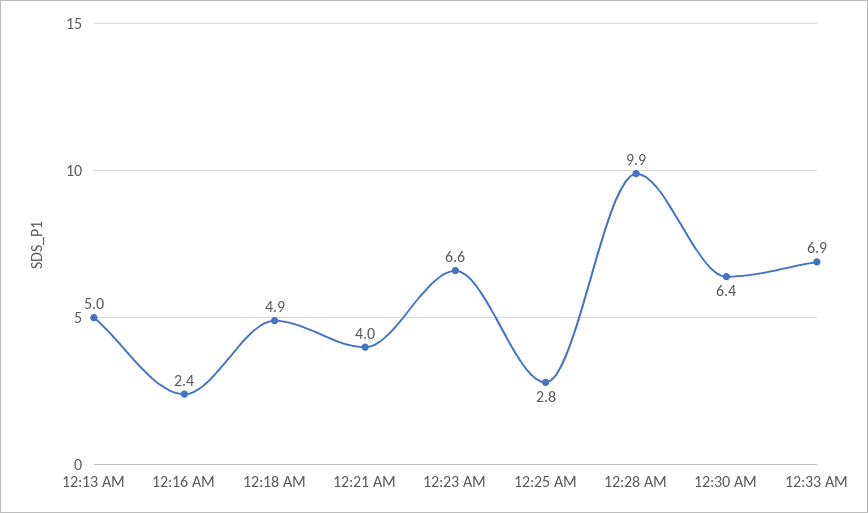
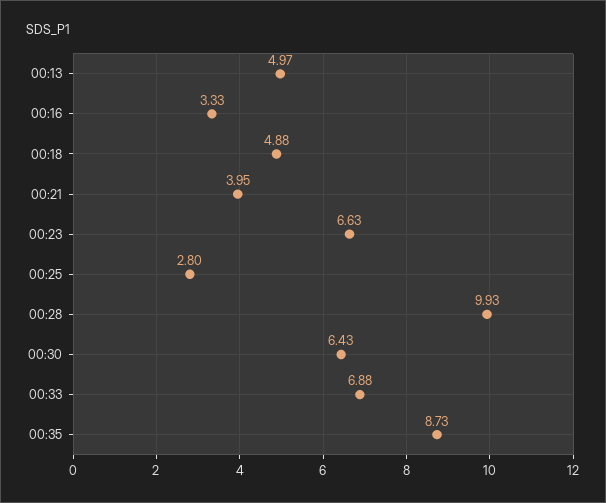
12:16 AM: 2.4 -> 3.33
00:35: none -> 8.73

